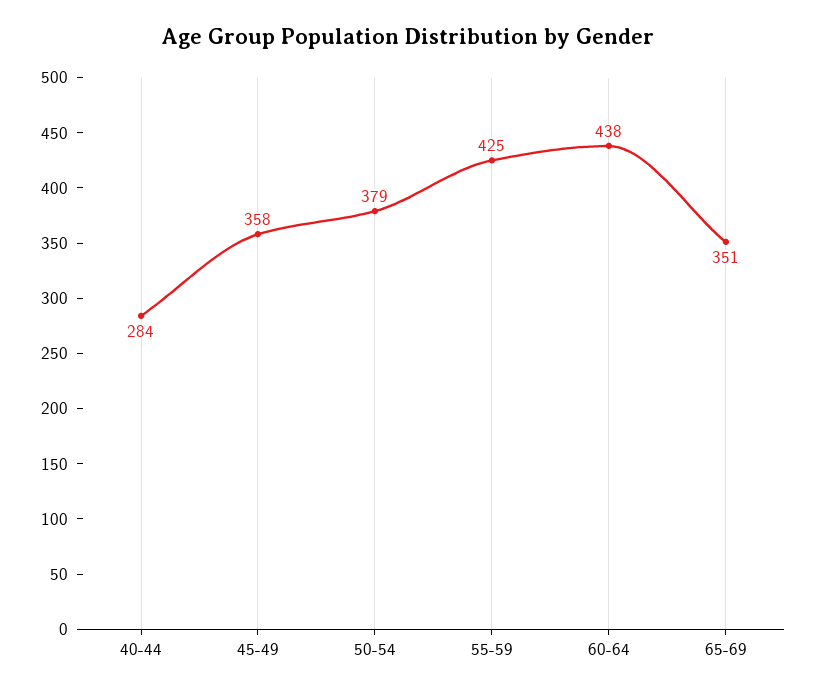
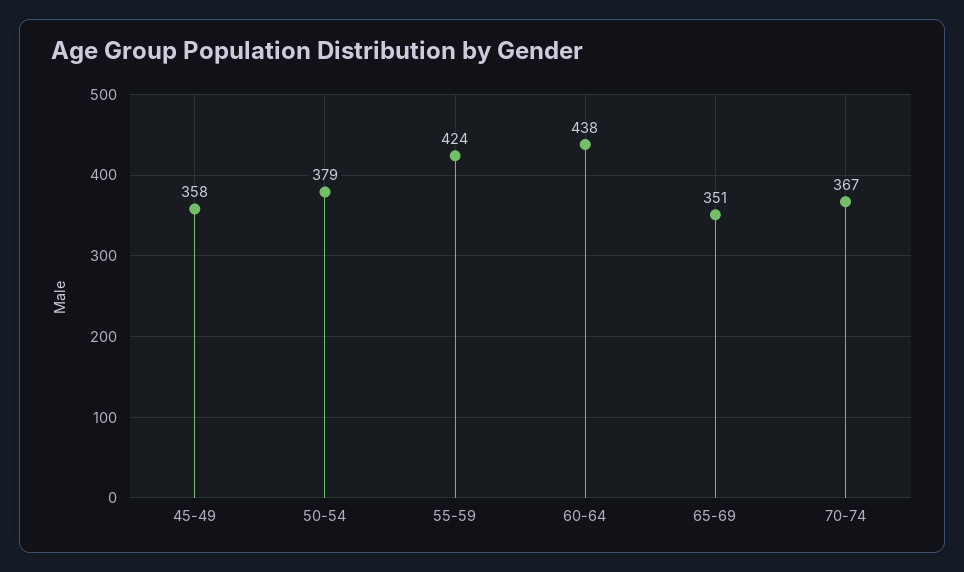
40-44: 284 -> none
55-59: 425 -> 424
70-74: none -> 367

